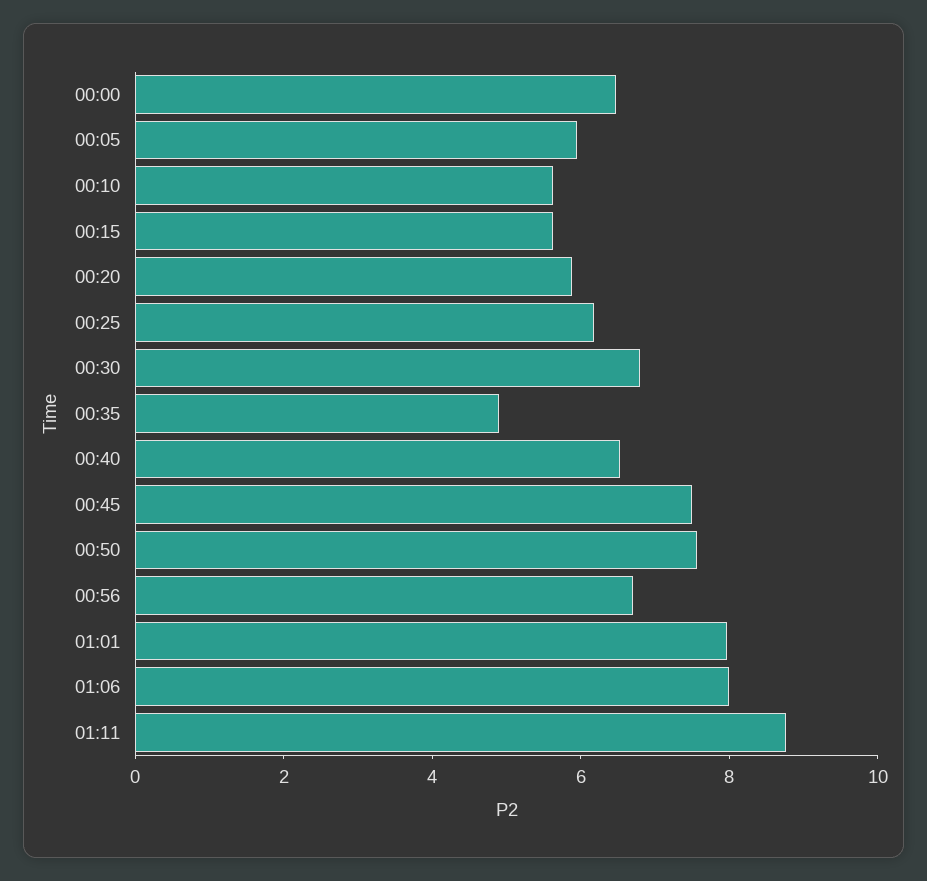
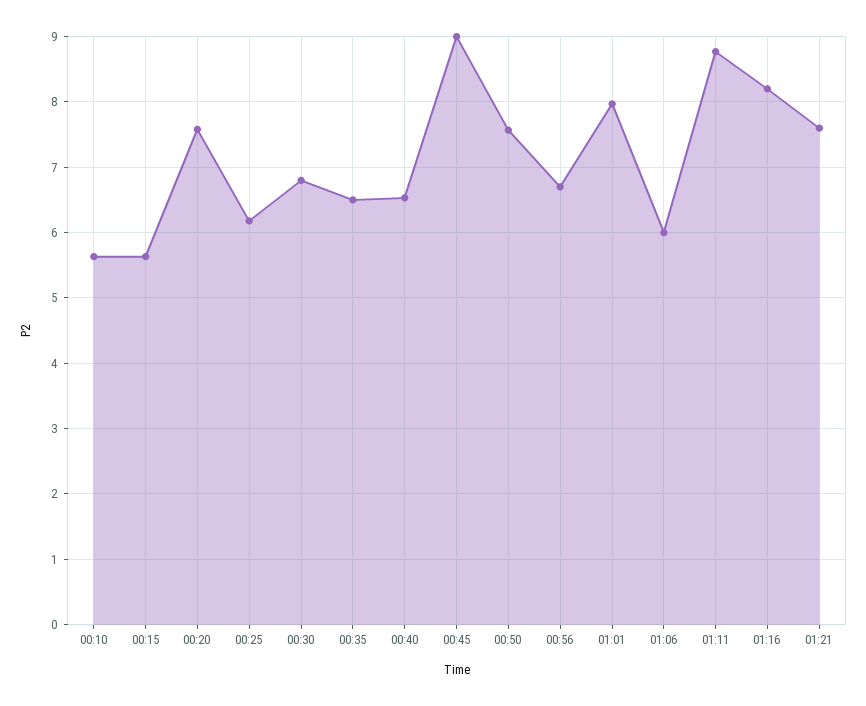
00:00: 6.5 -> none
00:05: 6 -> none
00:20: 6 -> 7.6
00:35: 5 -> 6.5
00:45: 7.5 -> 9
01:06: 8 -> 6
01:16: none -> 8.2
01:21: none -> 7.6

